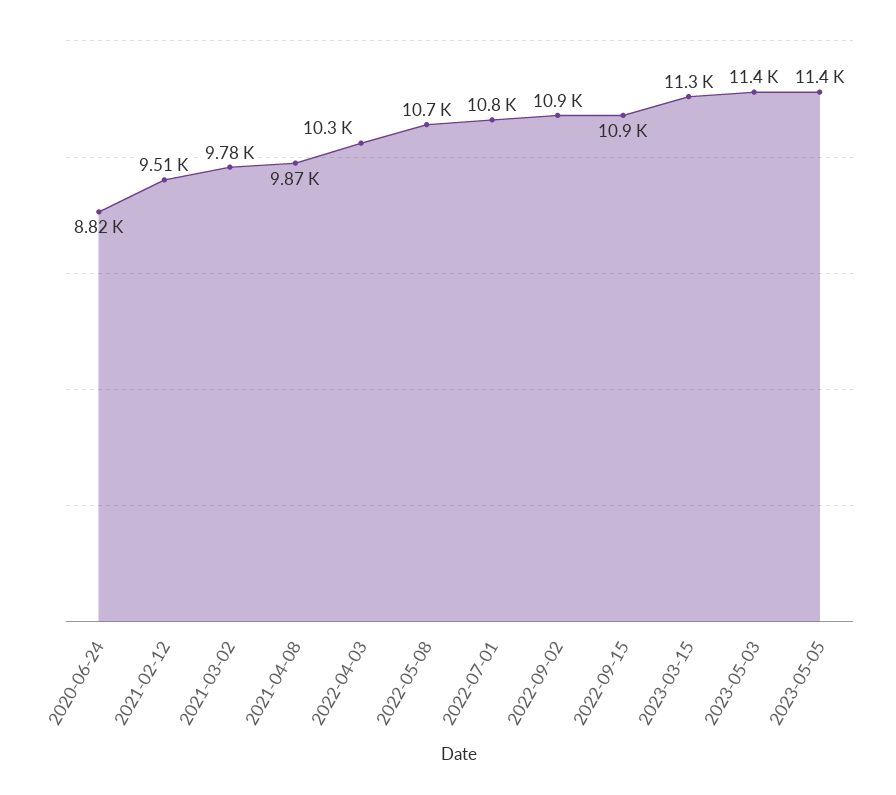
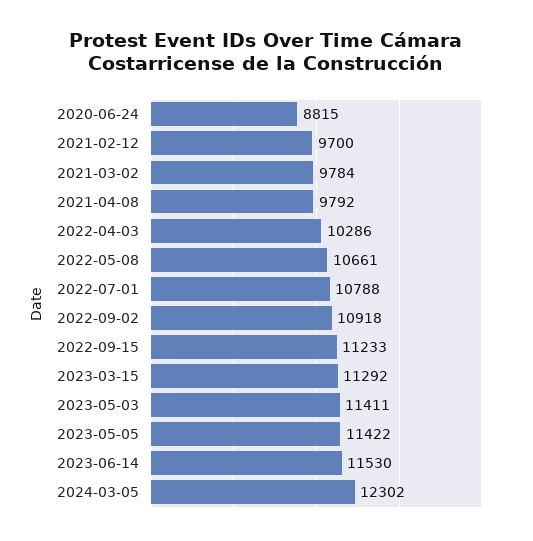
2021-02-12: 9510 -> 9700
2021-04-08: 9870 -> 9792
2022-09-15: 10900 -> 11233
2023-06-14: none -> 11530
2024-03-05: none -> 12302

